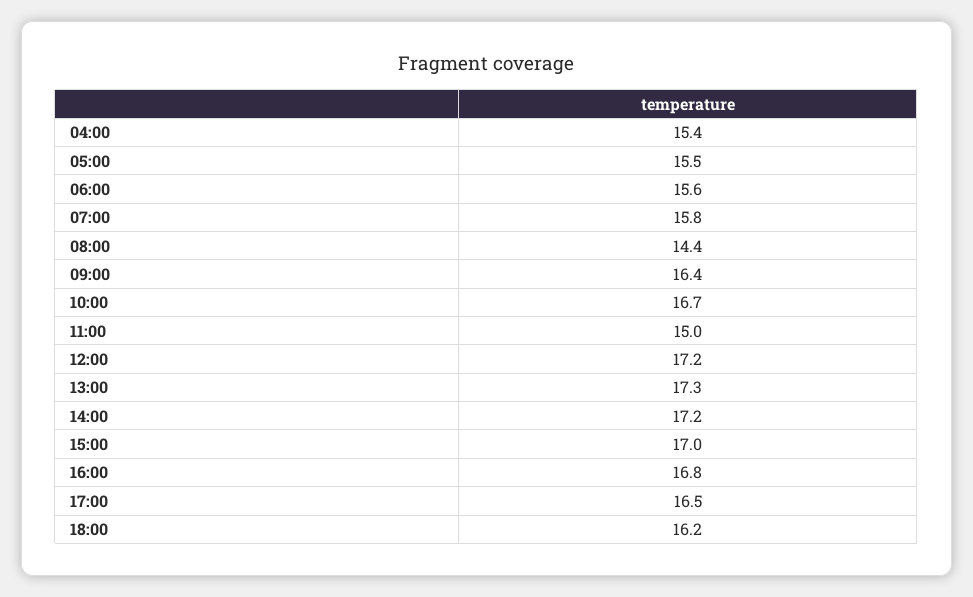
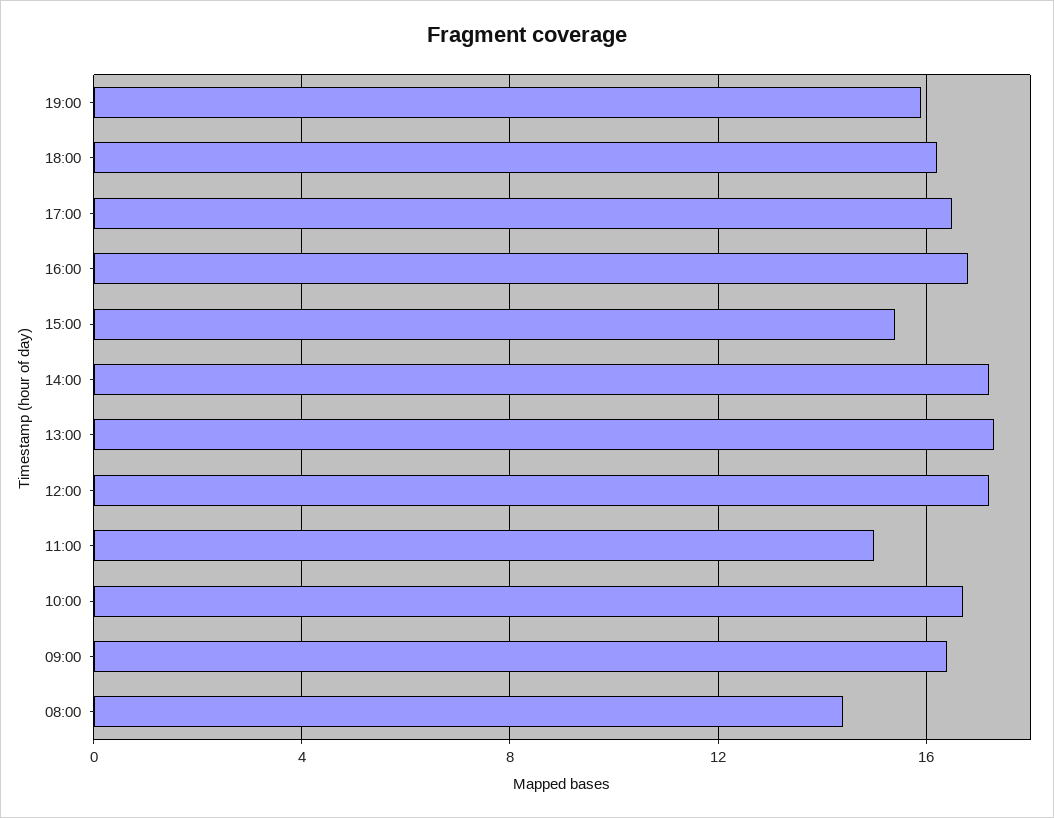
04:00: 15.4 -> none
05:00: 15.5 -> none
06:00: 15.6 -> none
07:00: 15.8 -> none
15:00: 17 -> 15.5
19:00: none -> 16

